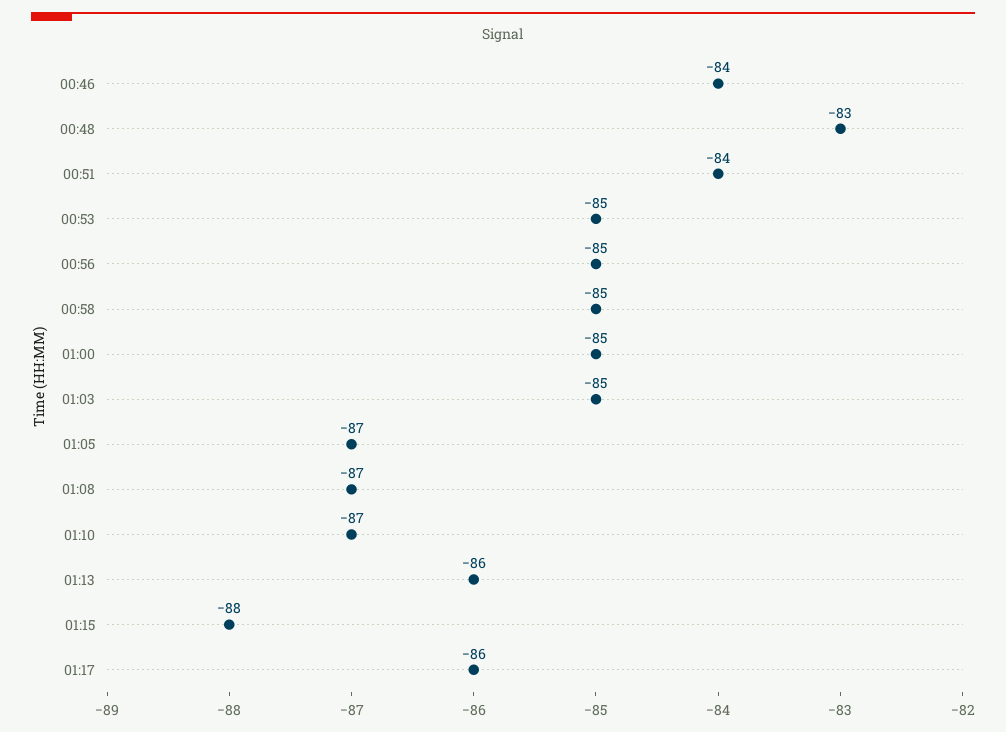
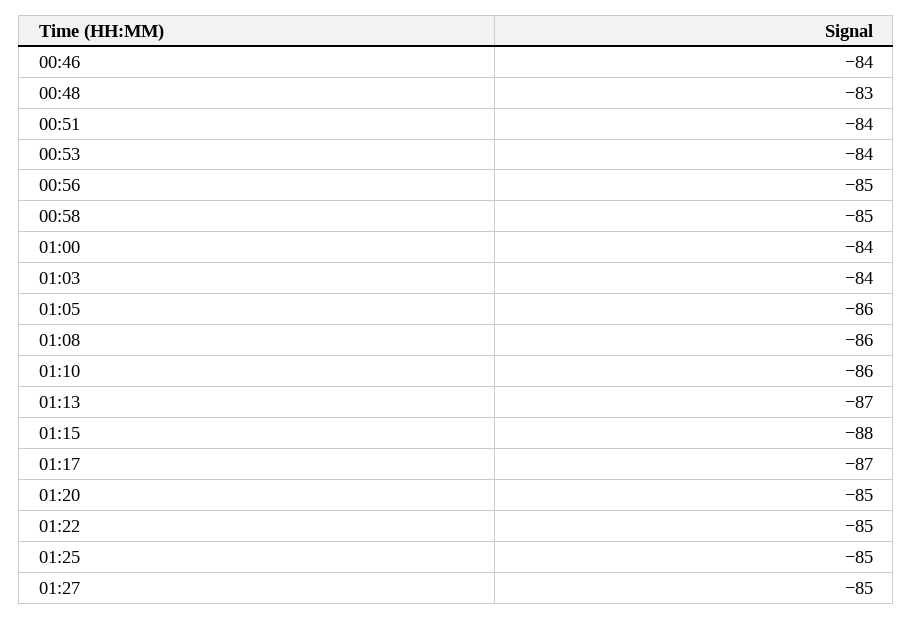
00:53: -85 -> -84
01:00: -85 -> -84
01:03: -85 -> -84
01:05: -87 -> -86
01:08: -87 -> -86
01:10: -87 -> -86
01:13: -86 -> -87
01:17: -86 -> -87
01:20: none -> -85
01:22: none -> -85
01:25: none -> -85
01:27: none -> -85

